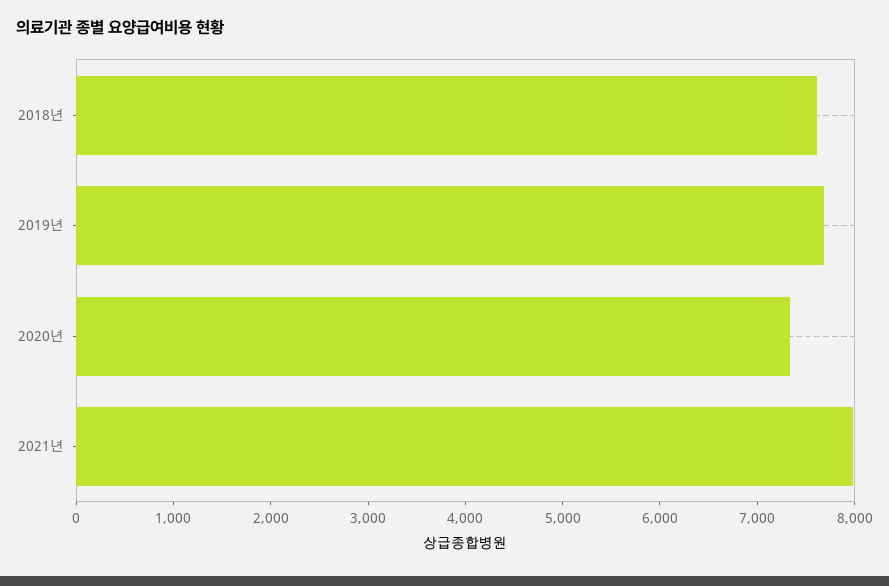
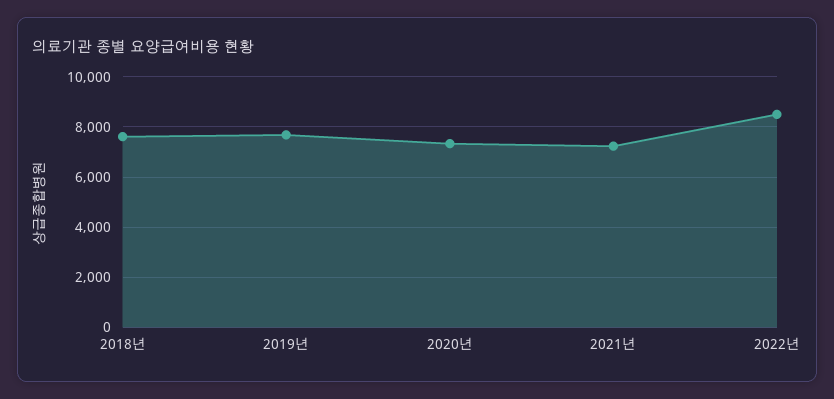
2021년: 8000 -> 7250
2022년: none -> 8500

